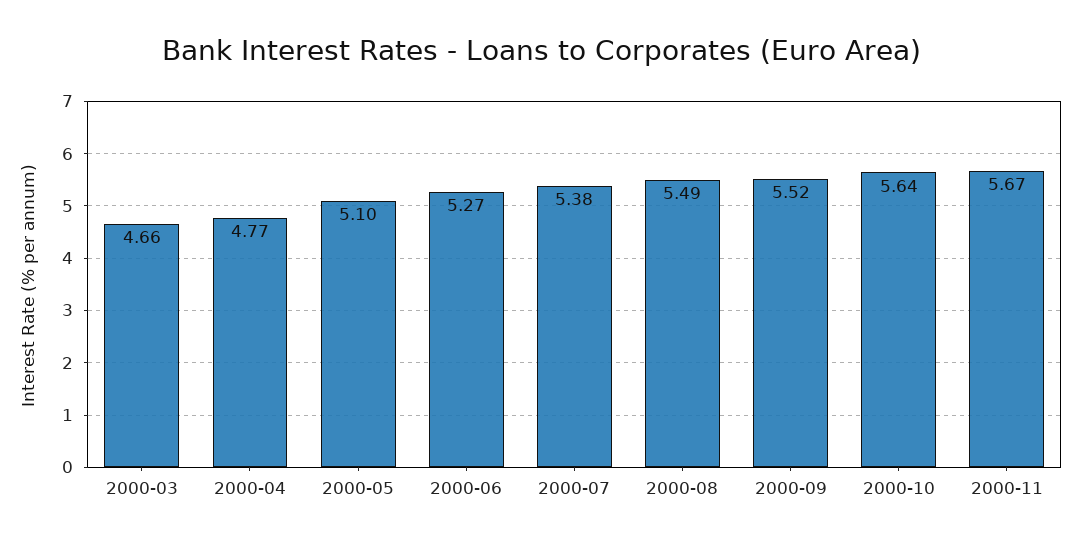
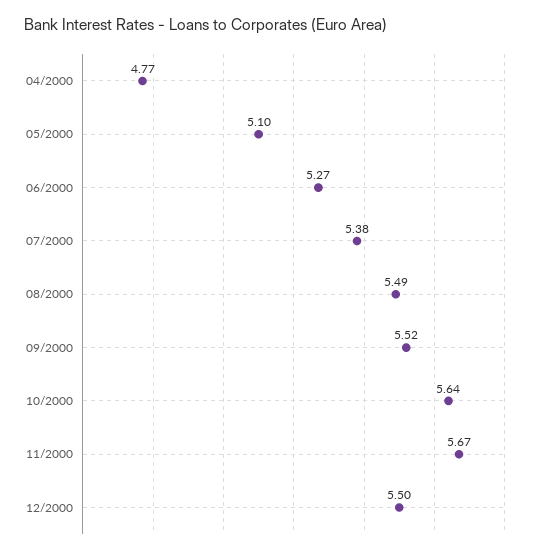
2000-03: 4.66 -> none
12/2000: none -> 5.5

